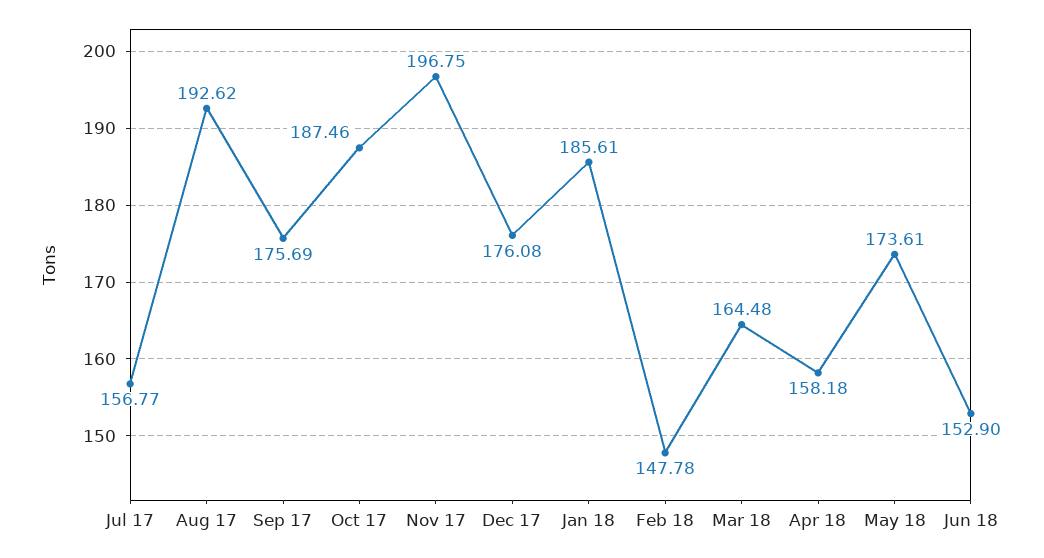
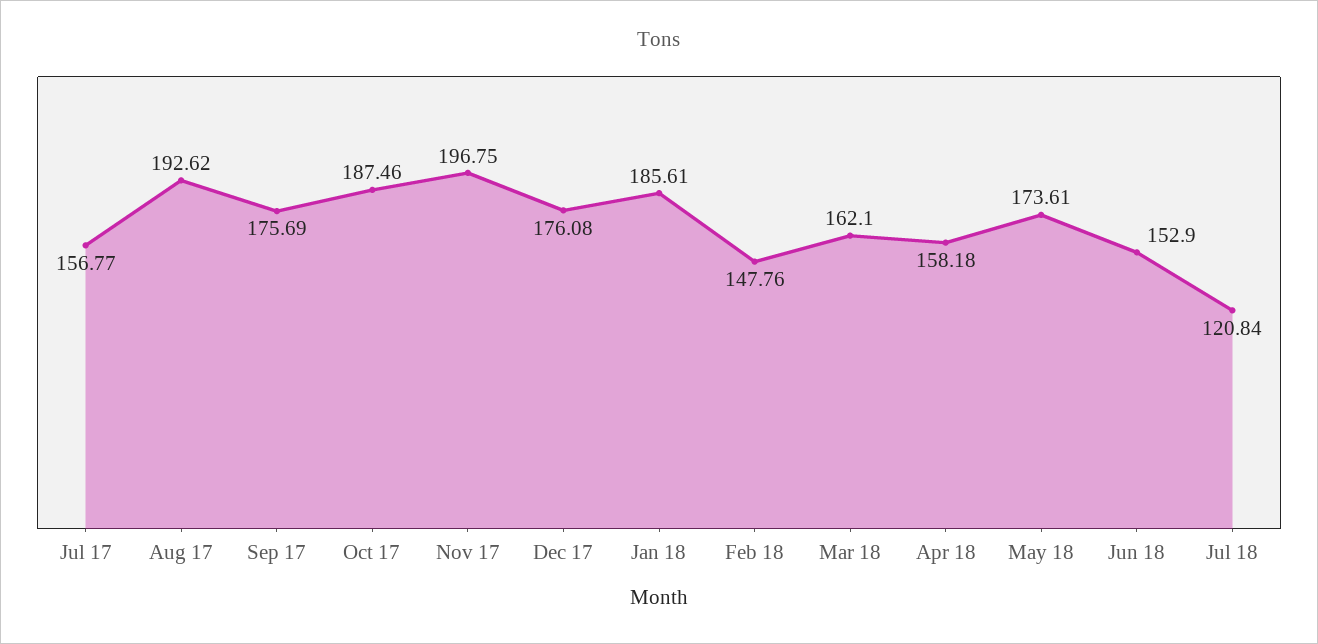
Feb 18: 147.78 -> 147.76
Mar 18: 164.48 -> 162.1
Jul 18: none -> 120.84

